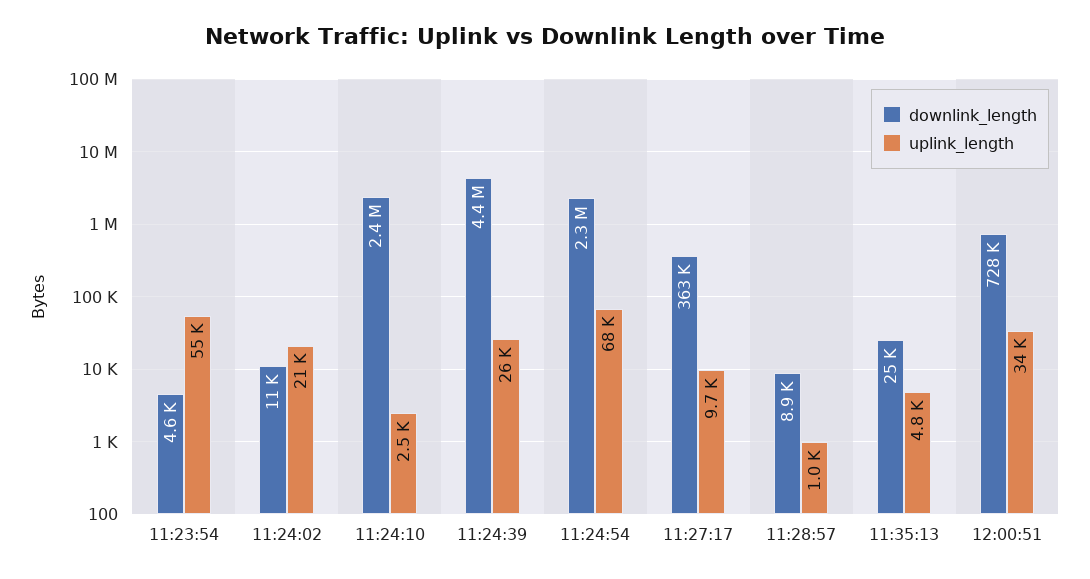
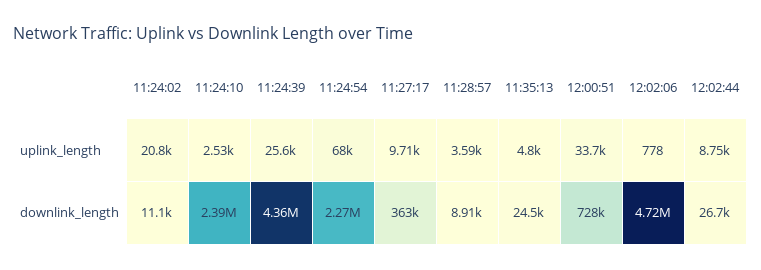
downlink_length, 11:23:54: 4600 -> none
uplink_length, 11:23:54: 55000 -> none
uplink_length, 11:28:57: 1000 -> 3590
uplink_length, 12:02:06: none -> 778
uplink_length, 12:02:44: none -> 8750
downlink_length, 12:02:06: none -> 4720000
downlink_length, 12:02:44: none -> 26700

